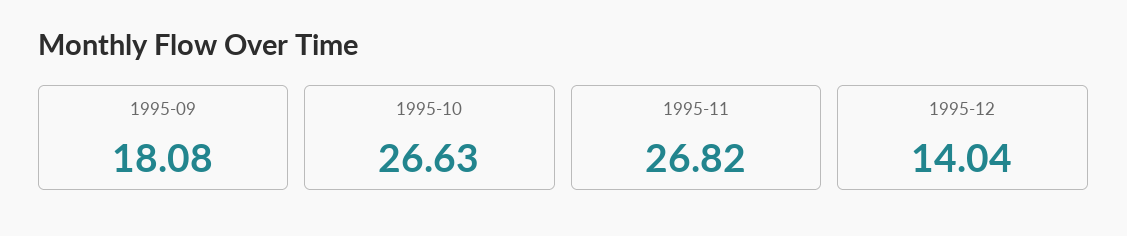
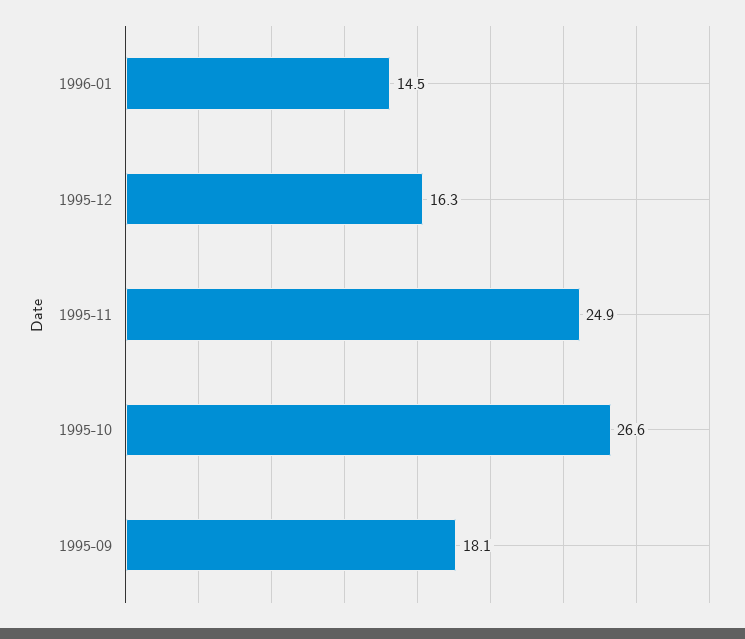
1995-11: 26.82 -> 24.9
1995-12: 14.04 -> 16.3
1996-01: none -> 14.5

